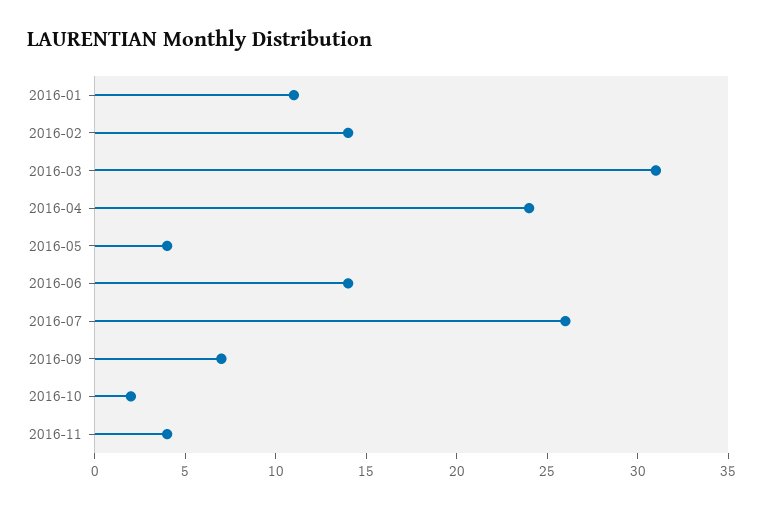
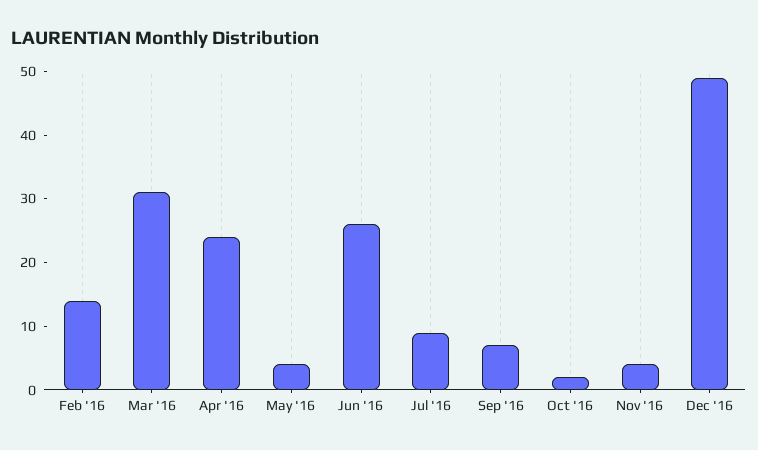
2016-01: 11 -> none
2016-06: 14 -> 25
2016-07: 26 -> 10
Dec '16: none -> 50

